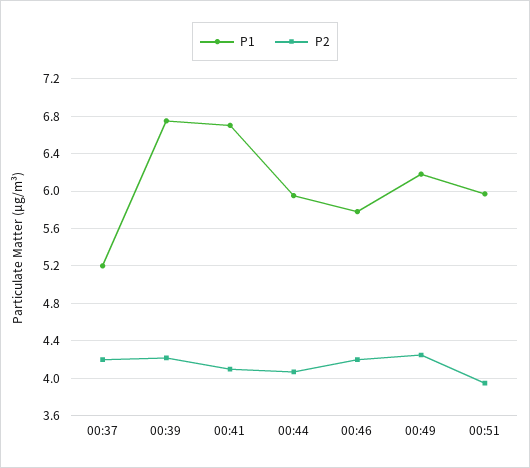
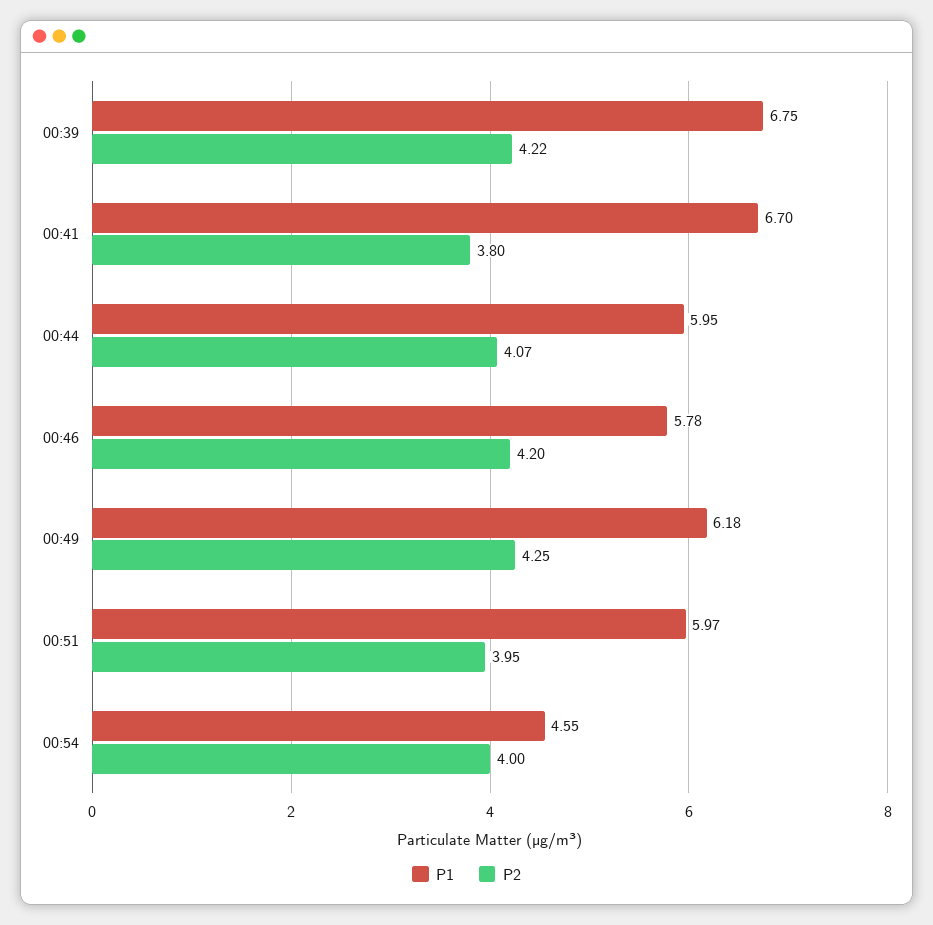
P1, 00:37: 5.2 -> none
P2, 00:37: 4.2 -> none
P2, 00:41: 4.1 -> 3.8
P1, 00:54: none -> 4.55
P2, 00:54: none -> 4

